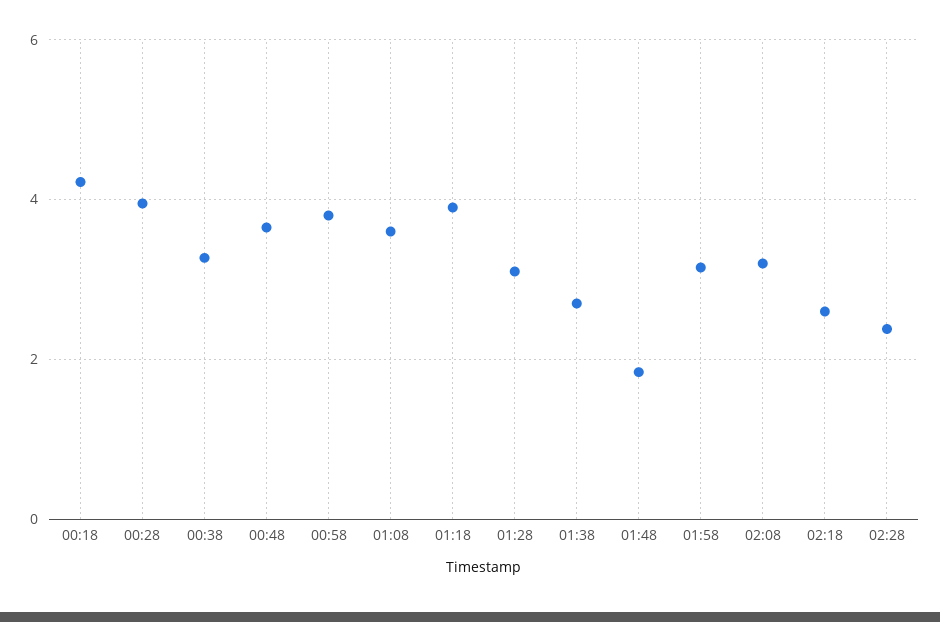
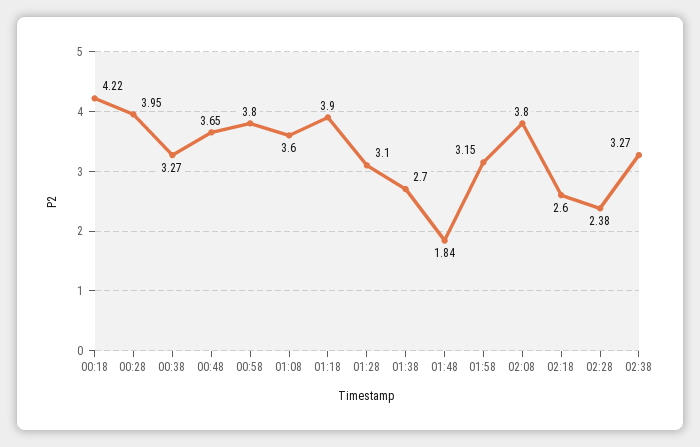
02:08: 3.2 -> 3.8
02:38: none -> 3.27

